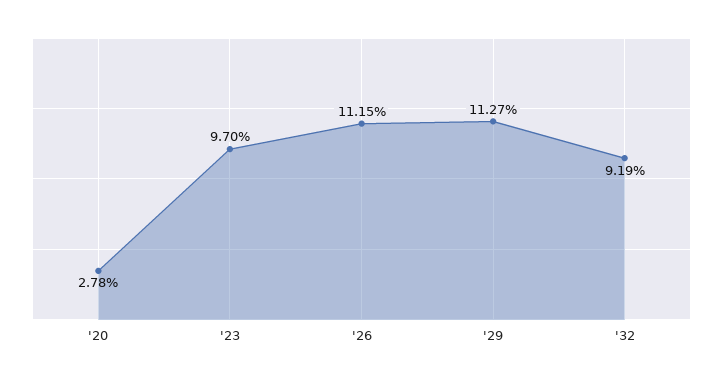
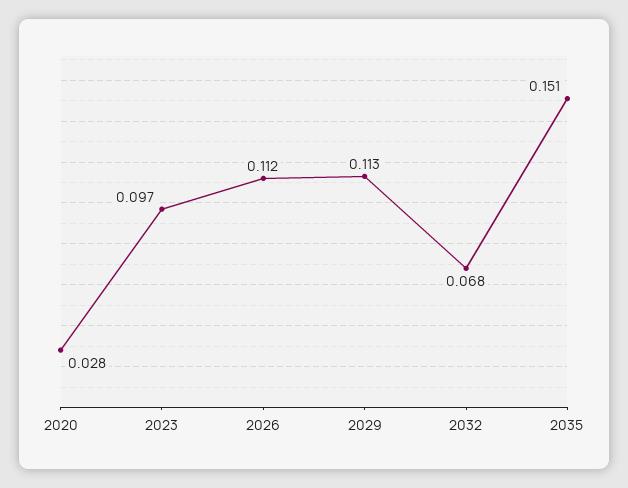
'32: 0.0919 -> 0.068
2035: none -> 0.151

